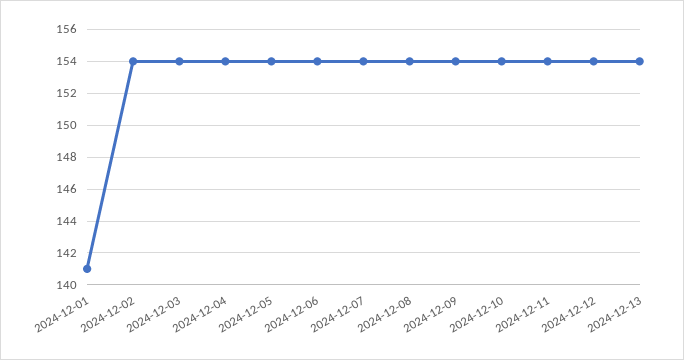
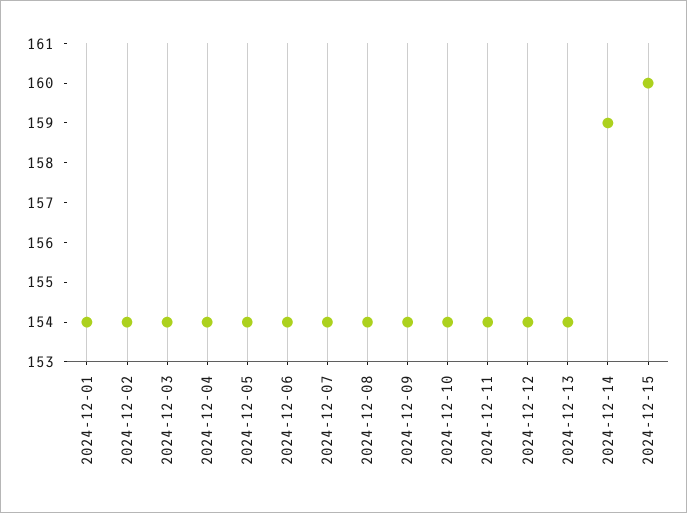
2024-12-01: 141 -> 154
2024-12-14: none -> 159
2024-12-15: none -> 160

